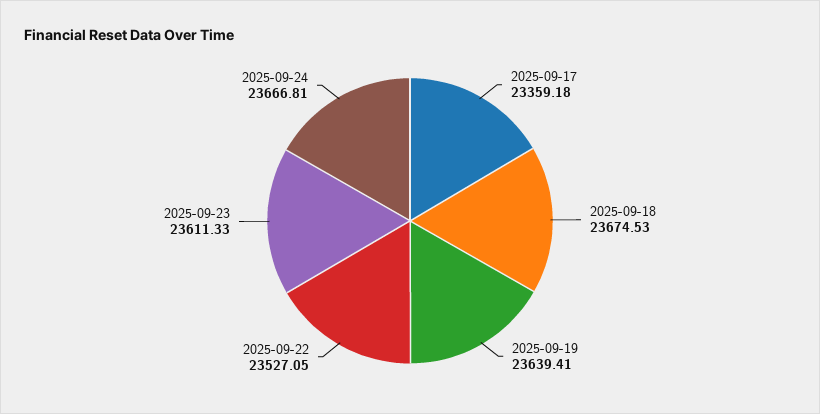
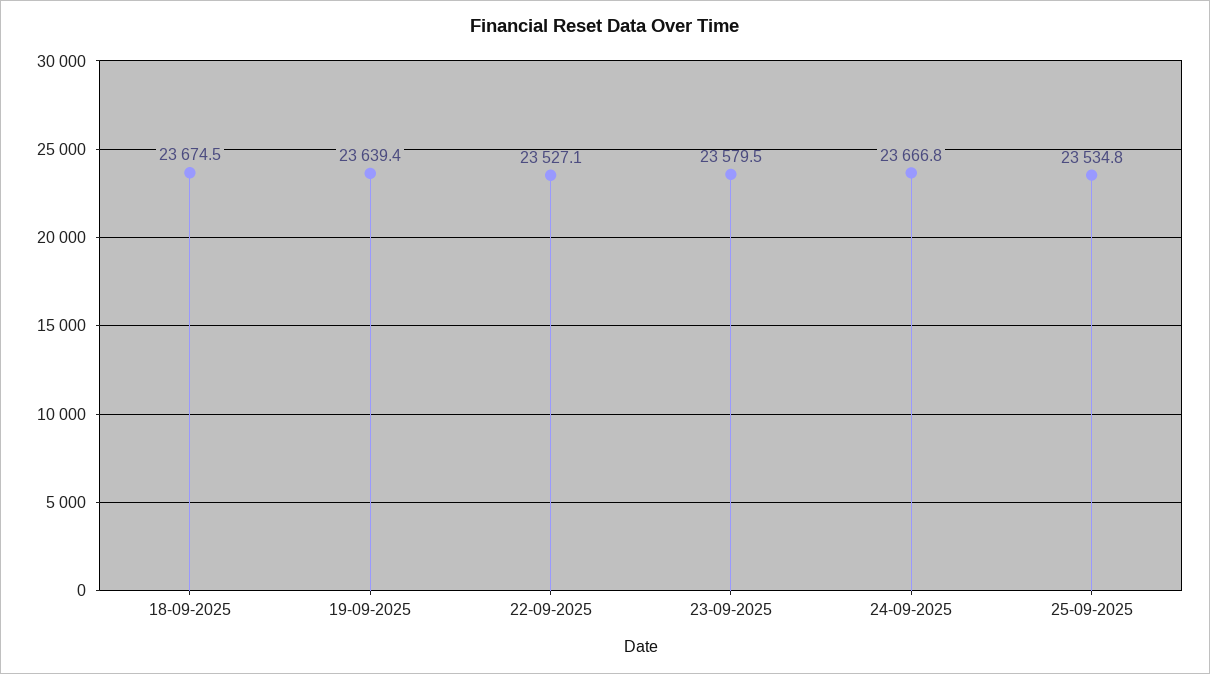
2025-09-17: 23359.18 -> none
2025-09-23: 23611.33 -> 23579.5
25-09-2025: none -> 23534.8

